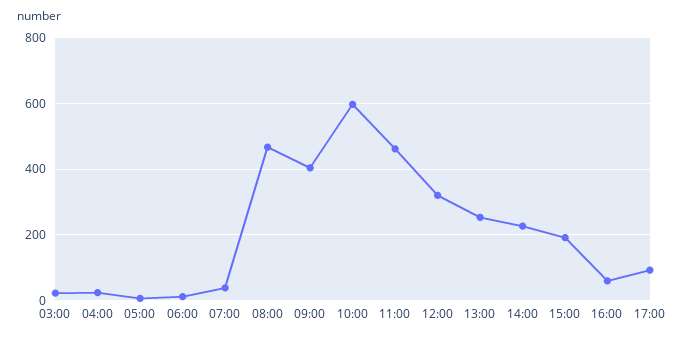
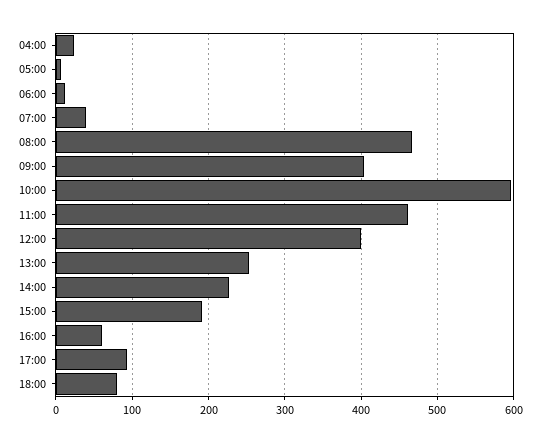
03:00: 20 -> none
12:00: 320 -> 400
18:00: none -> 80

